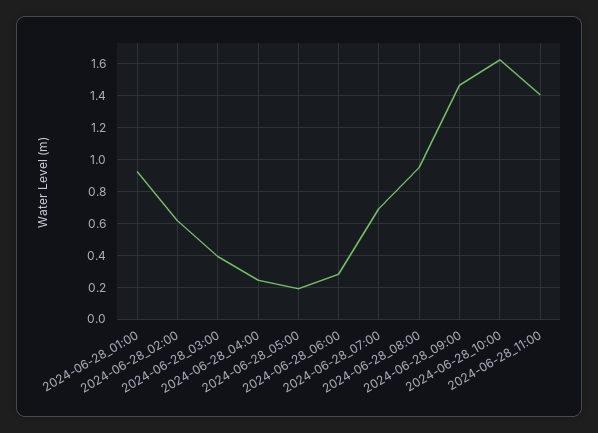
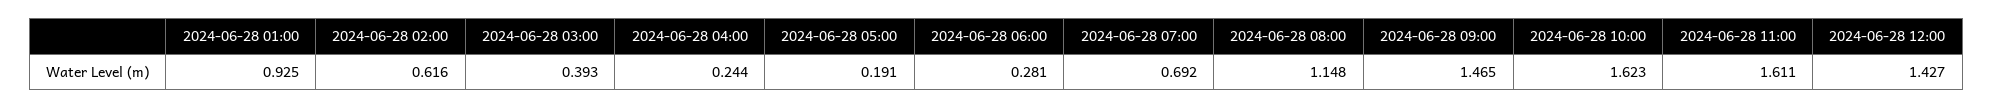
2024-06-28_08:00: 0.95 -> 1.148
2024-06-28_11:00: 1.4 -> 1.611
2024-06-28 12:00: none -> 1.427

